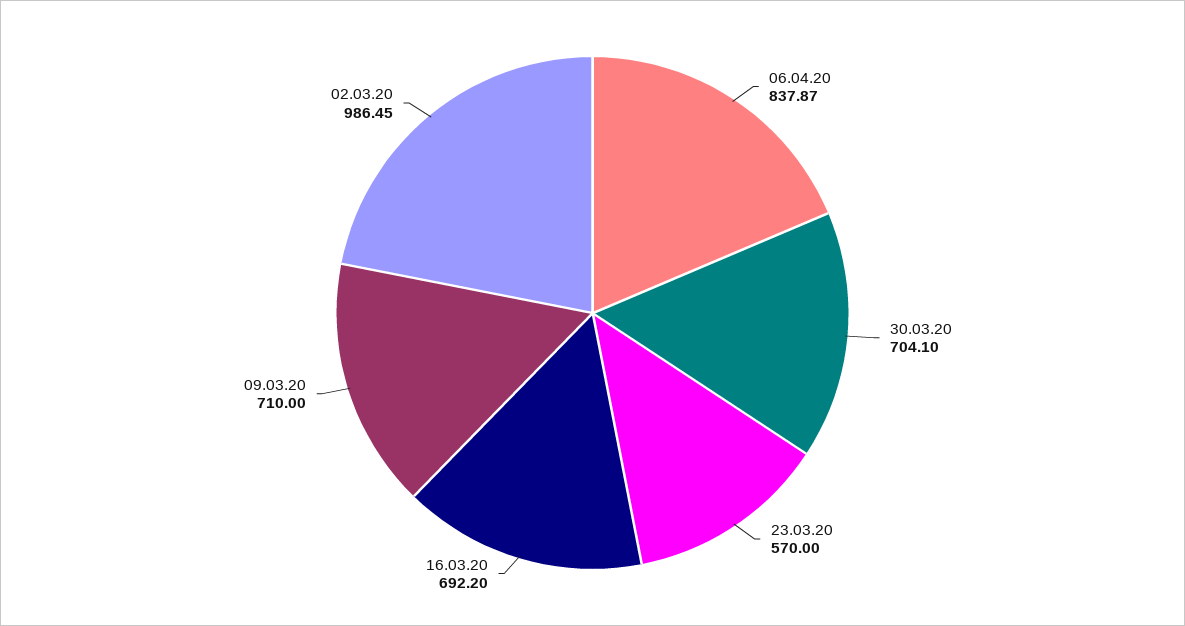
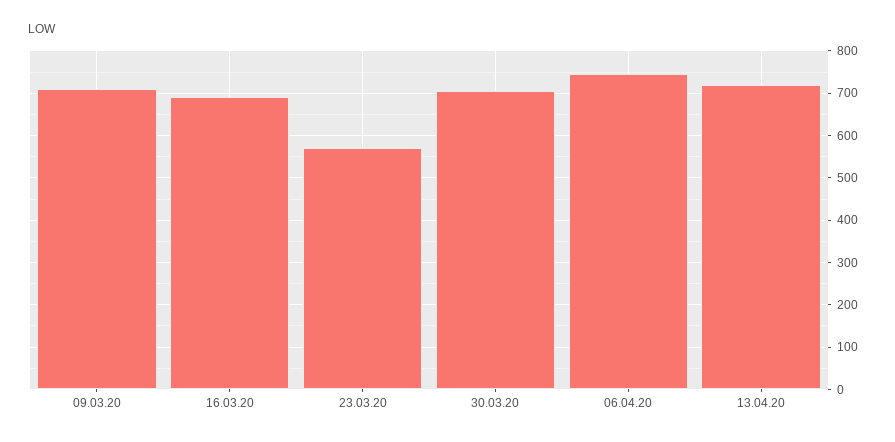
06.04.20: 837.87 -> 740
02.03.20: 986.45 -> none
13.04.20: none -> 720

